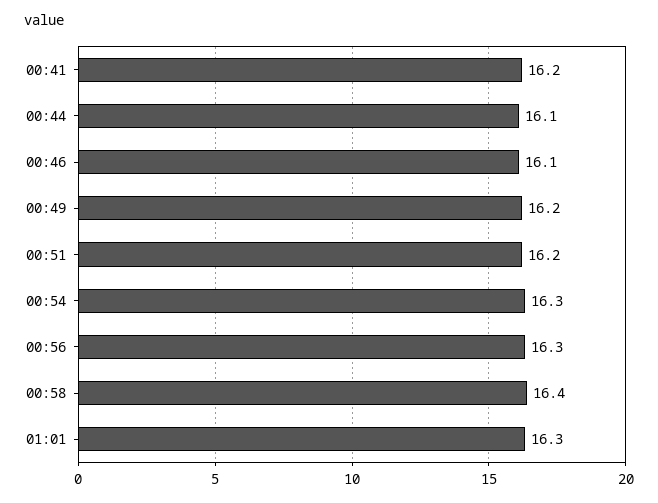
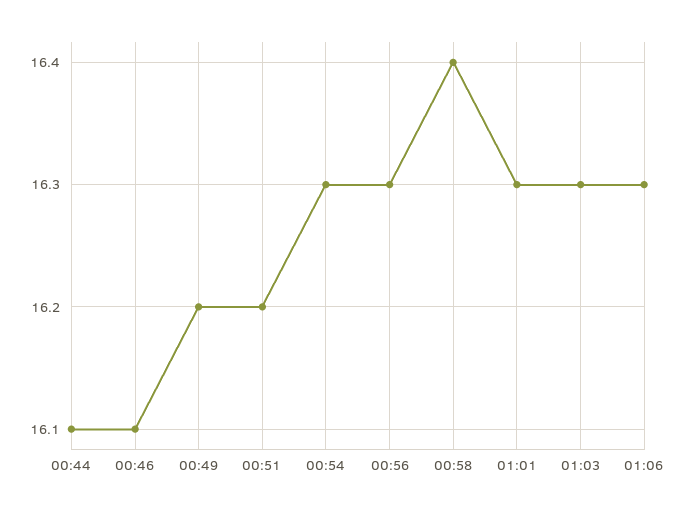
00:41: 16.2 -> none
01:03: none -> 16.3
01:06: none -> 16.3

